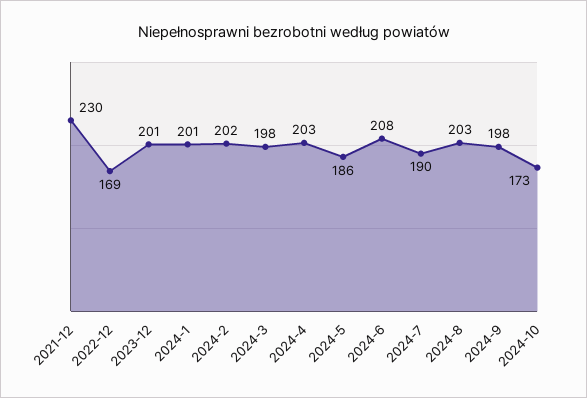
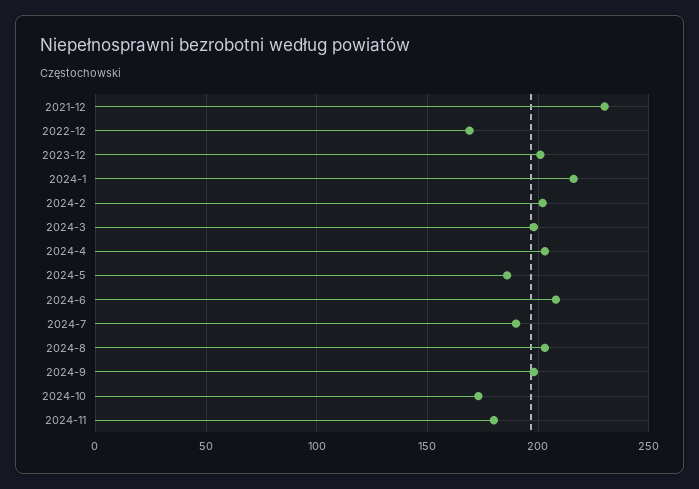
2024-1: 201 -> 215
2024-11: none -> 180

